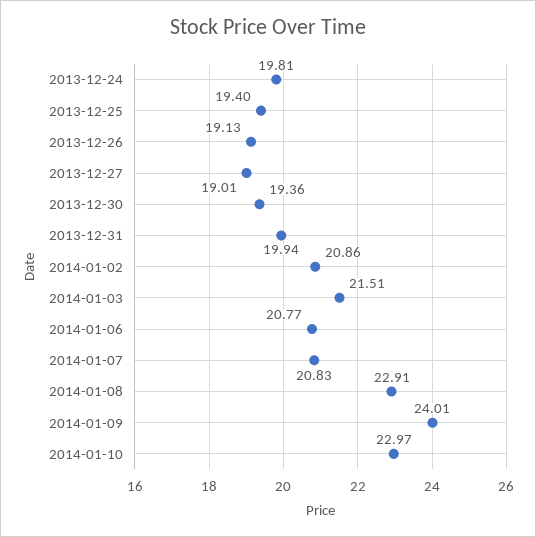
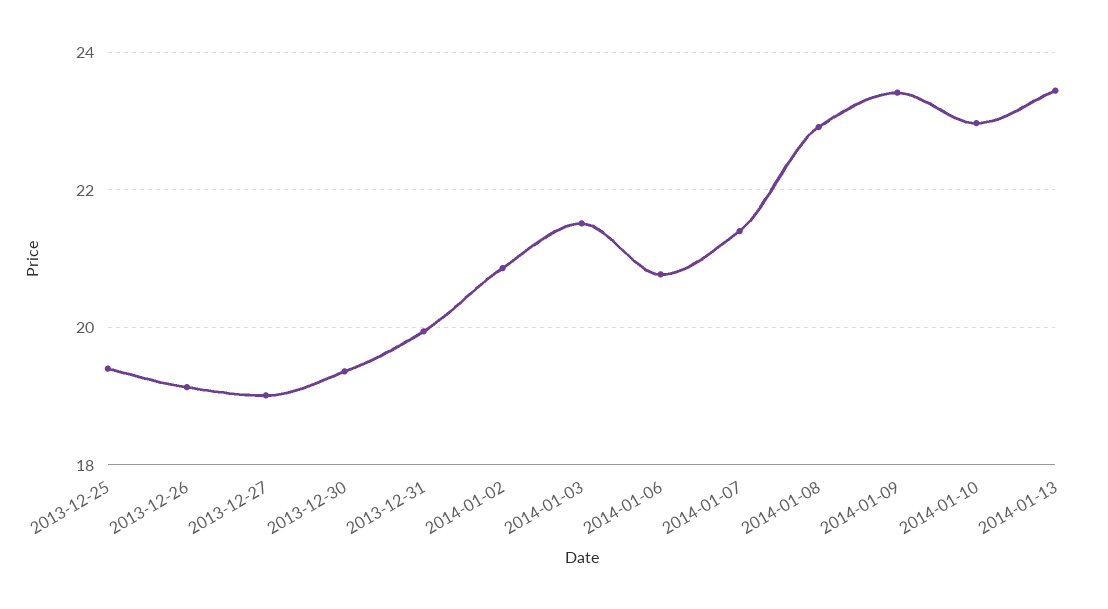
2013-12-24: 19.81 -> none
2014-01-07: 20.83 -> 21.4
2014-01-09: 24.01 -> 23.4
2014-01-13: none -> 23.4

